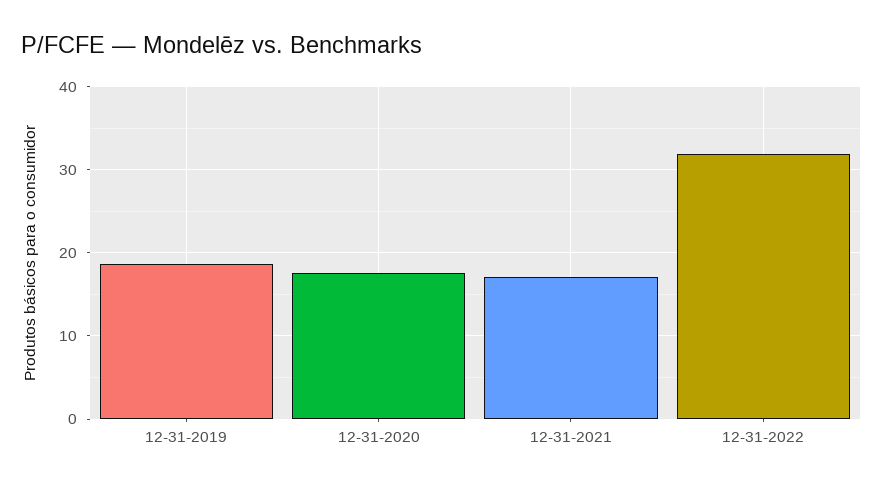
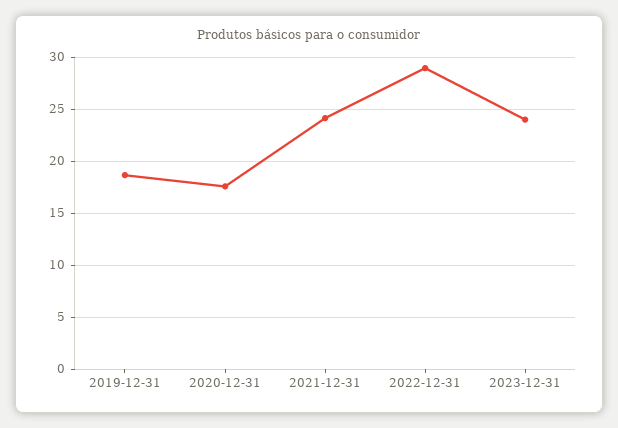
12-31-2021: 17 -> 24
12-31-2022: 32 -> 29
2023-12-31: none -> 24

